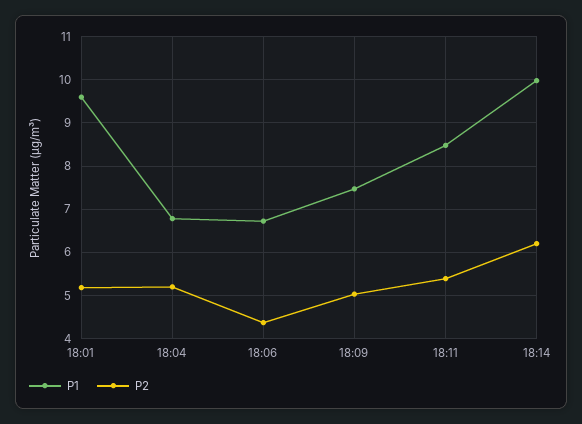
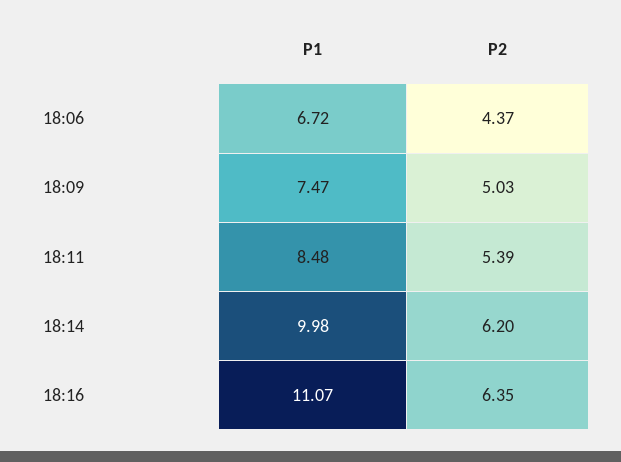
P1, 18:01: 9.6 -> none
P2, 18:01: 5.2 -> none
P1, 18:04: 6.8 -> none
P2, 18:04: 5.2 -> none
P1, 18:16: none -> 11.07
P2, 18:16: none -> 6.35

